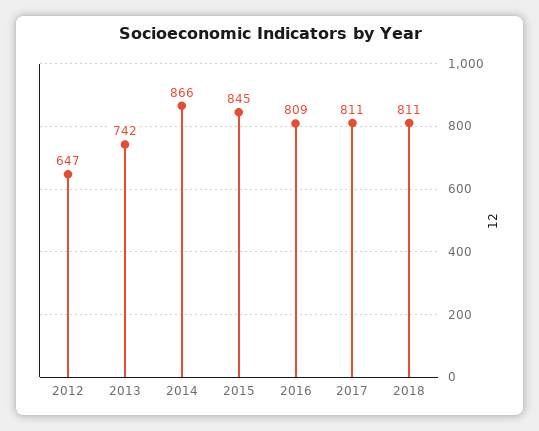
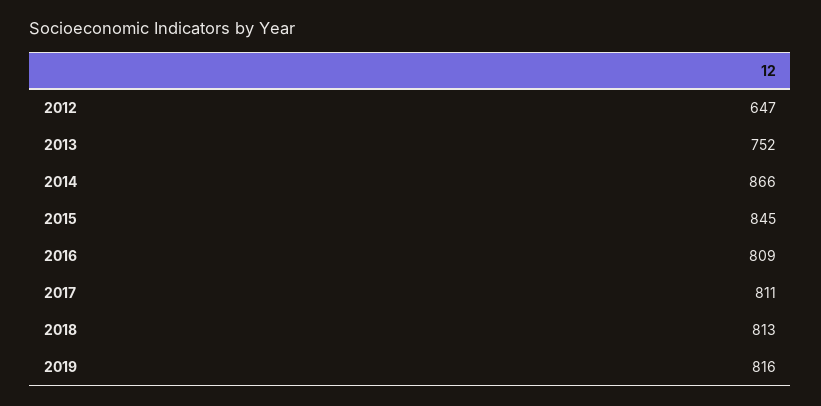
2013: 742 -> 752
2018: 811 -> 813
2019: none -> 816

